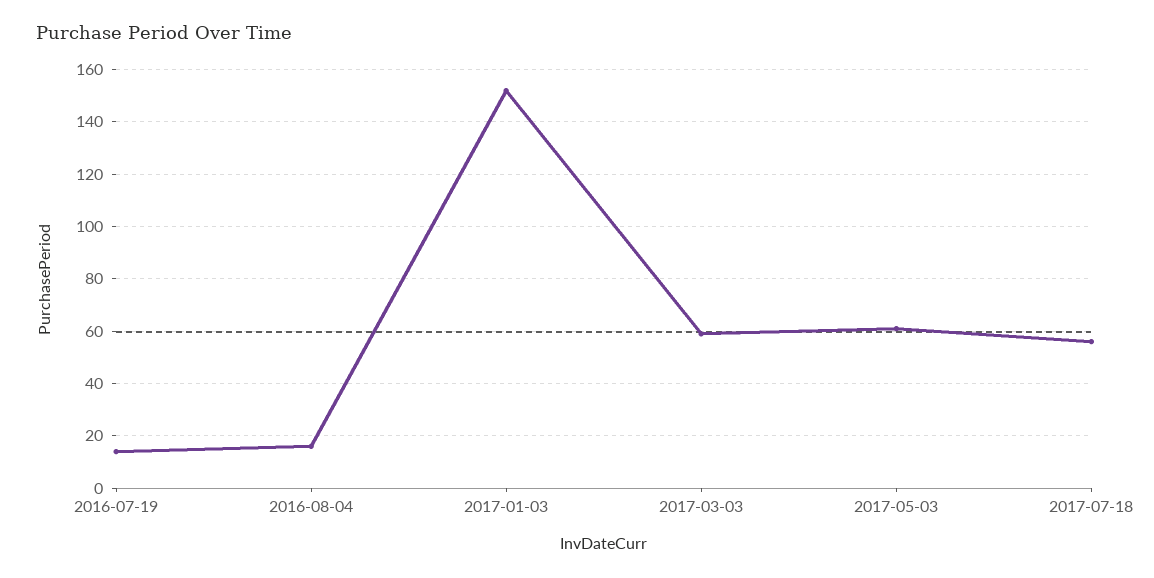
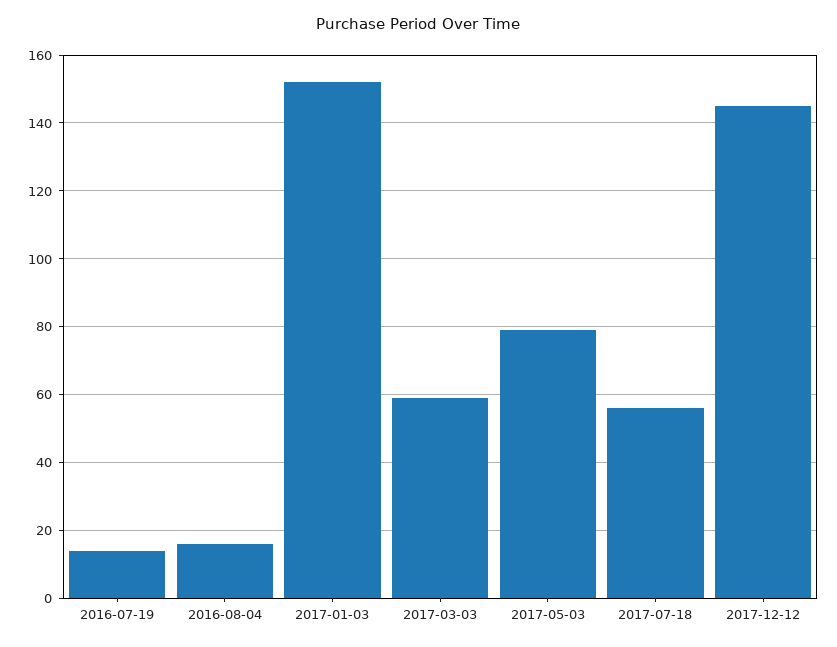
2017-05-03: 60 -> 80
2017-12-12: none -> 145

